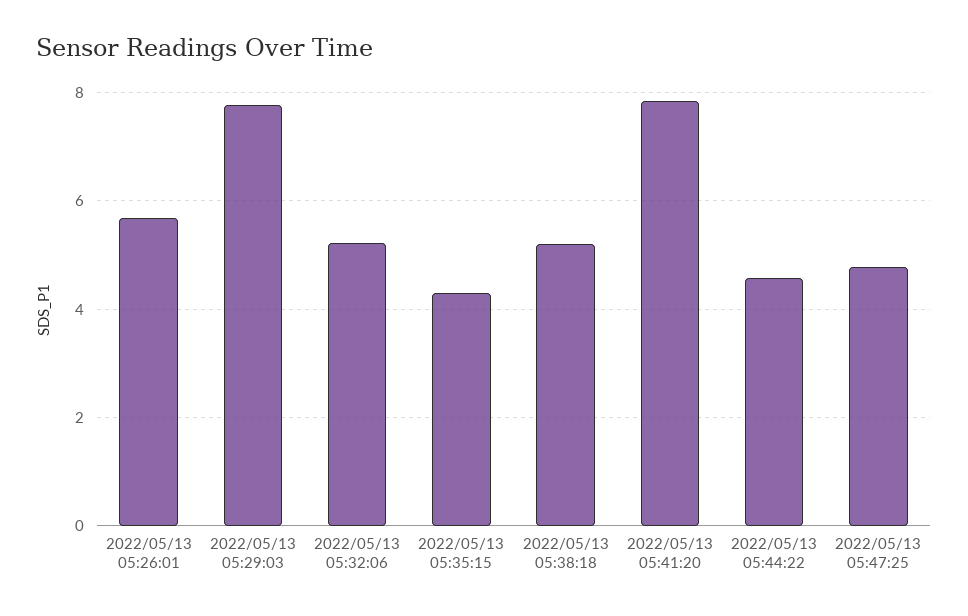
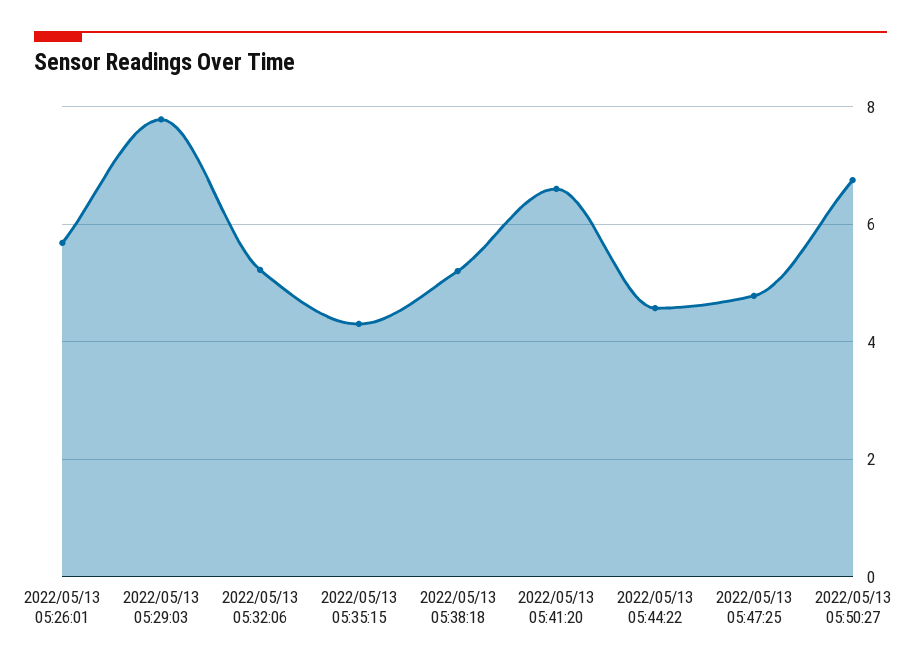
2022/05/13 05:41:20: 7.8 -> 6.6
2022/05/13 05:50:27: none -> 6.8

